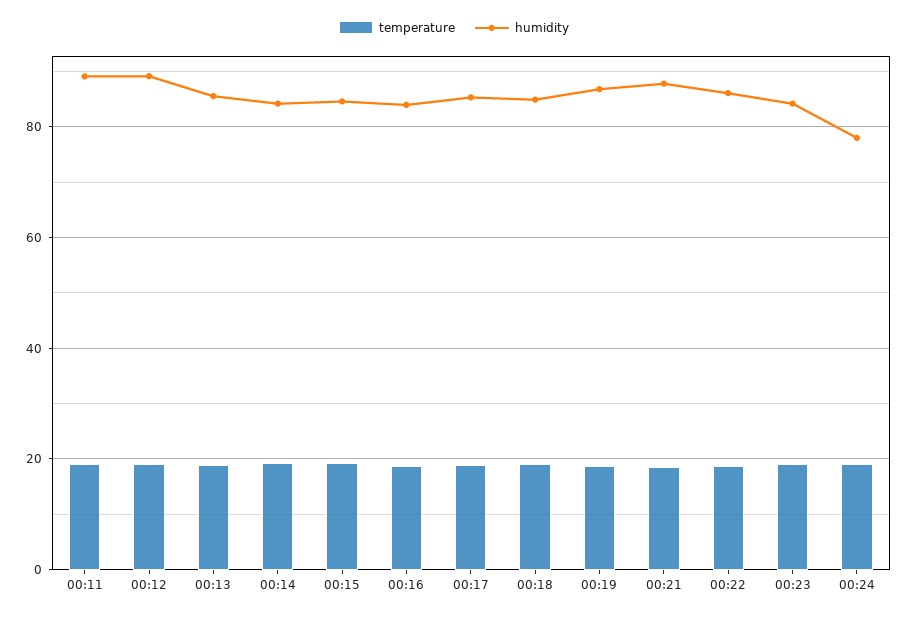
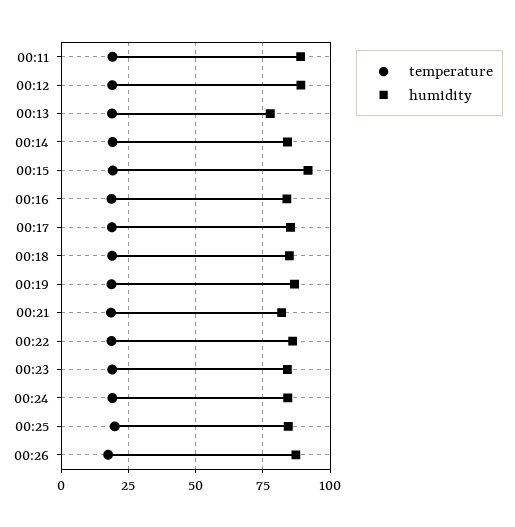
humidity, 00:13: 86 -> 77.5
humidity, 00:15: 84 -> 92.5
humidity, 00:21: 88 -> 82.5
humidity, 00:24: 78 -> 85
temperature, 00:25: none -> 20
humidity, 00:25: none -> 85
temperature, 00:26: none -> 17.5
humidity, 00:26: none -> 87.5

